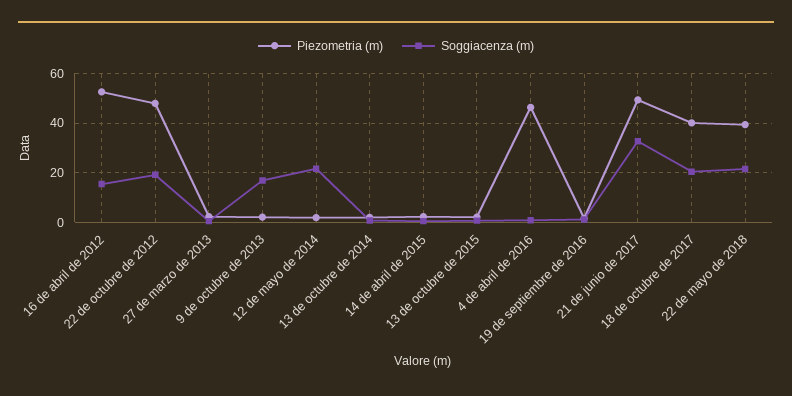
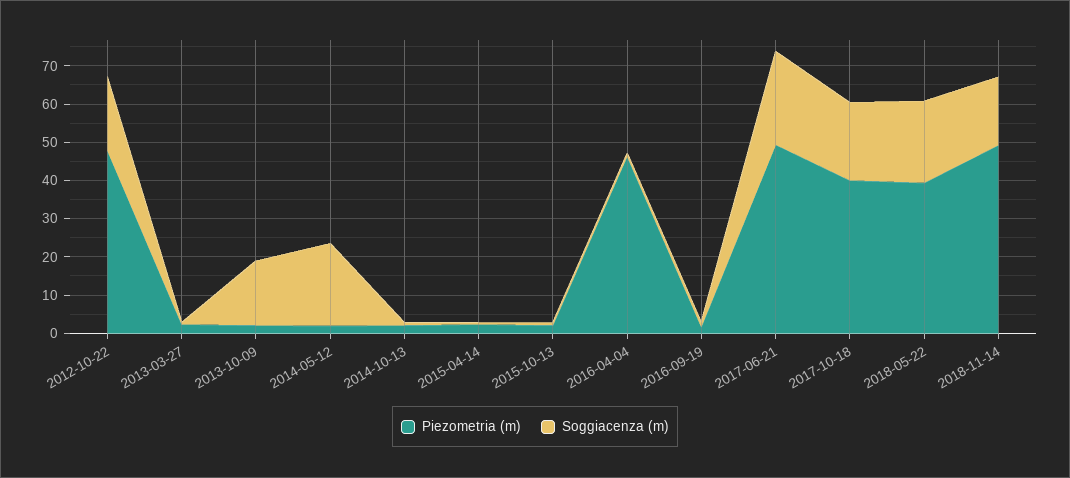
Piezometria (m), 16 de abril de 2012: 52.5 -> none
Soggiacenza (m), 16 de abril de 2012: 15 -> none
Soggiacenza (m), 21 de junio de 2017: 32.5 -> 25
Piezometria (m), 2018-11-14: none -> 50
Soggiacenza (m), 2018-11-14: none -> 17.5

